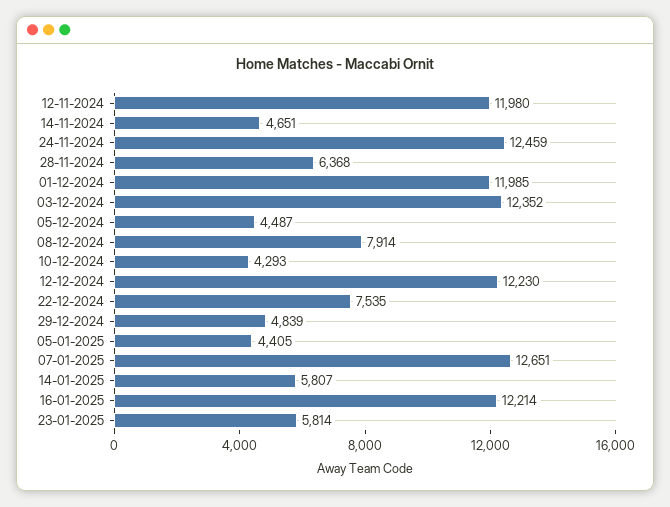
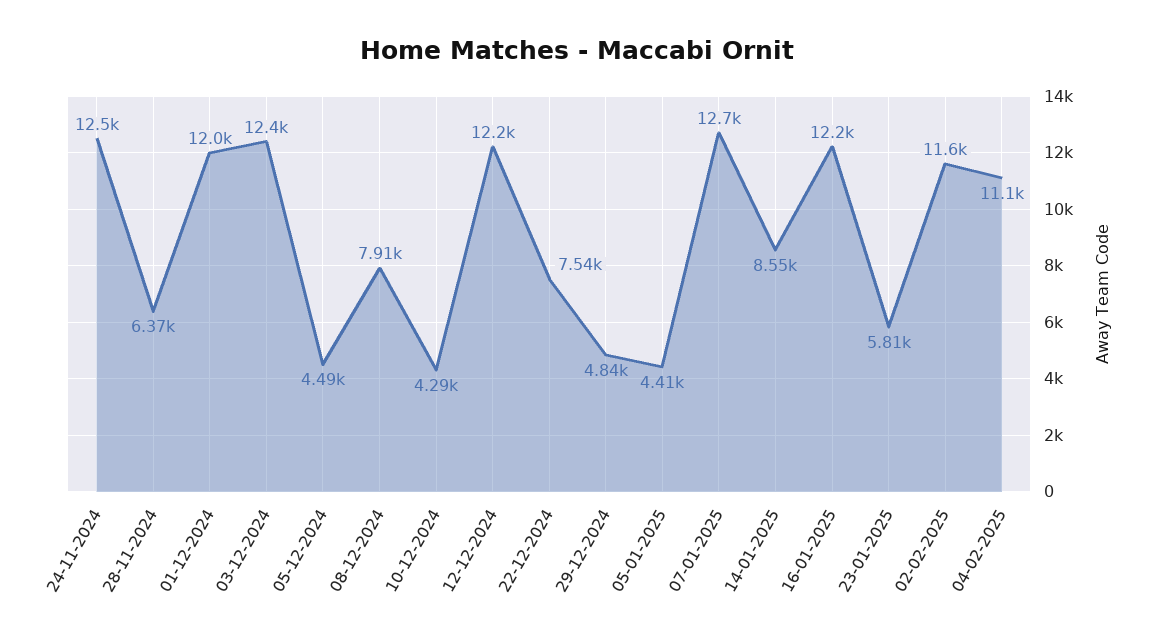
12-11-2024: 11980 -> none
14-11-2024: 4651 -> none
14-01-2025: 5807 -> 8550
02-02-2025: none -> 11600
04-02-2025: none -> 11100

